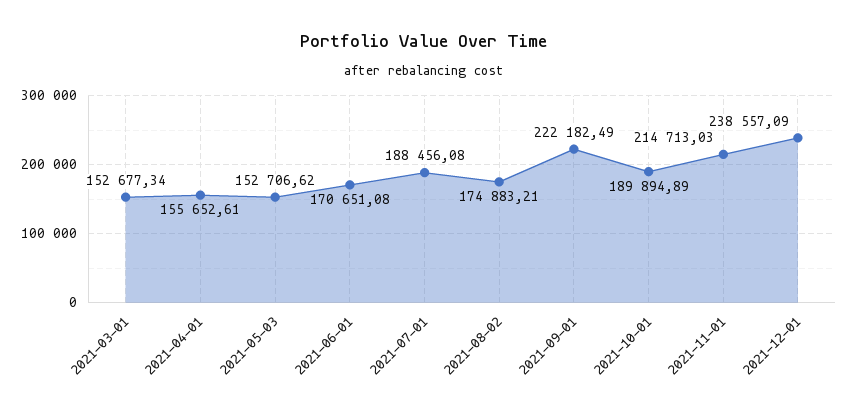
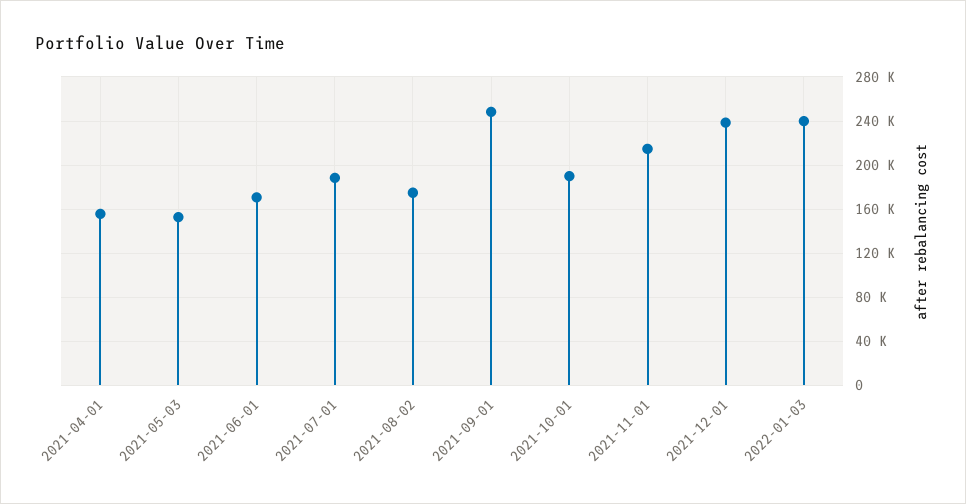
2021-03-01: 152677.34 -> none
2021-09-01: 222182.49 -> 250000
2022-01-03: none -> 240000

